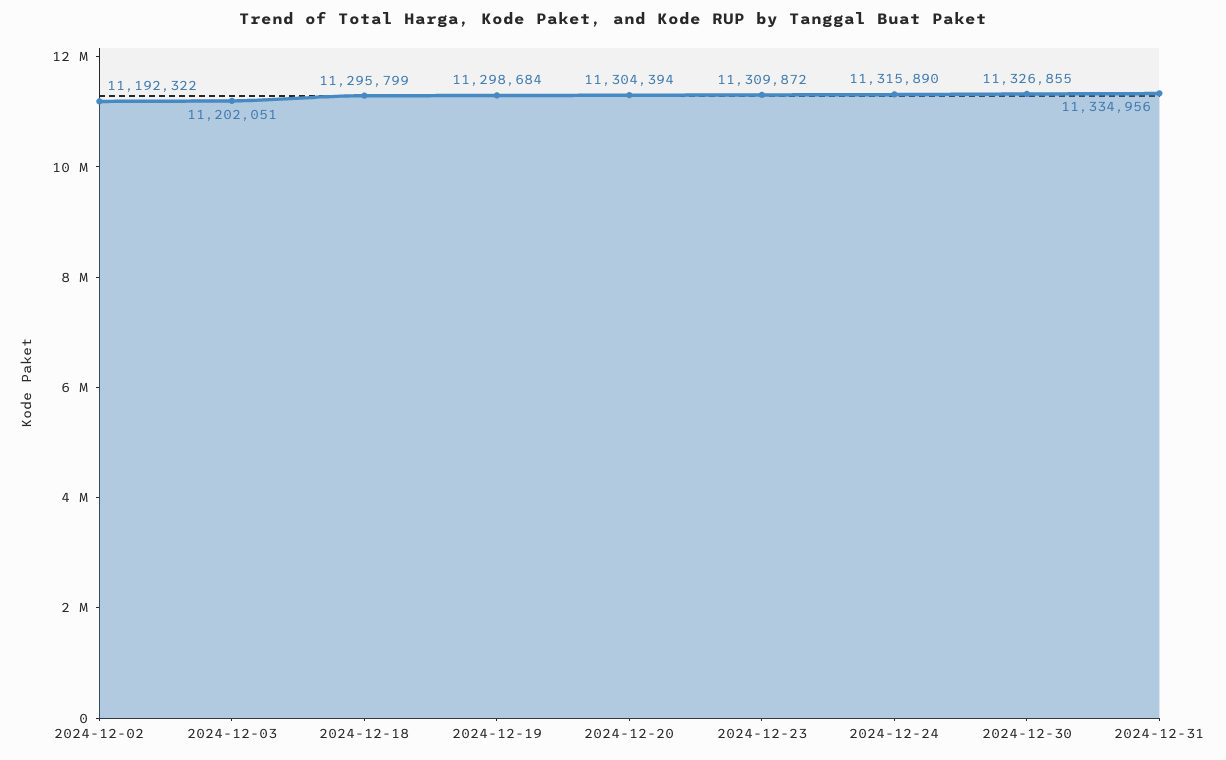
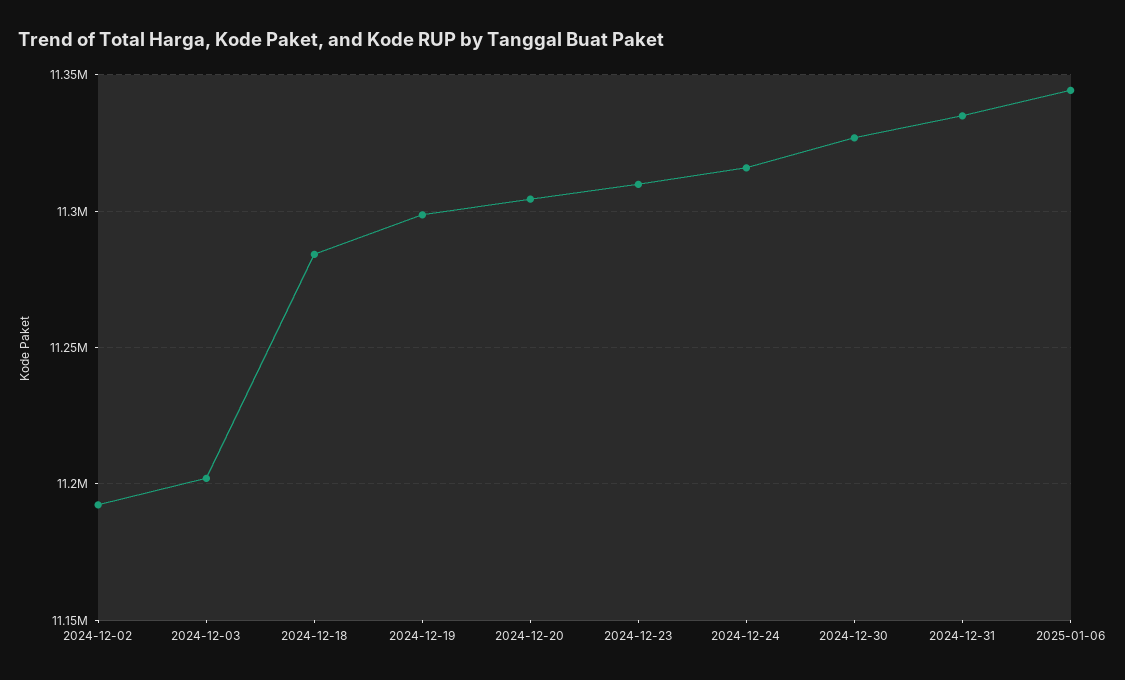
2024-12-18: 11295799 -> 11285000
2025-01-06: none -> 11345000

